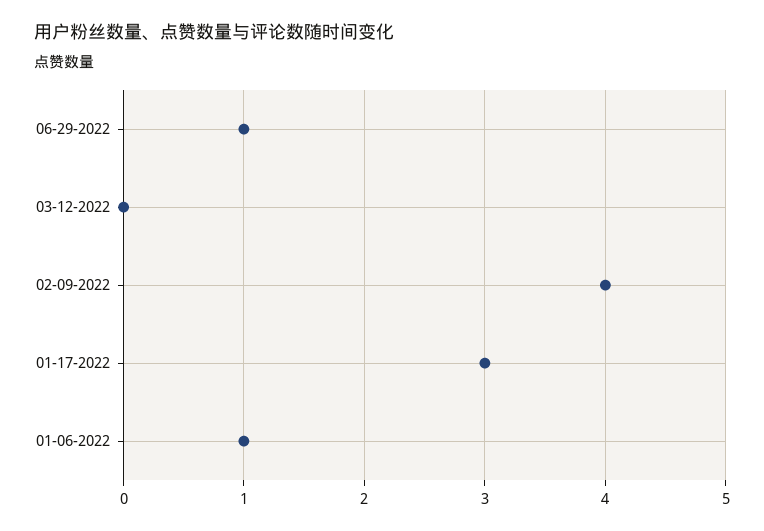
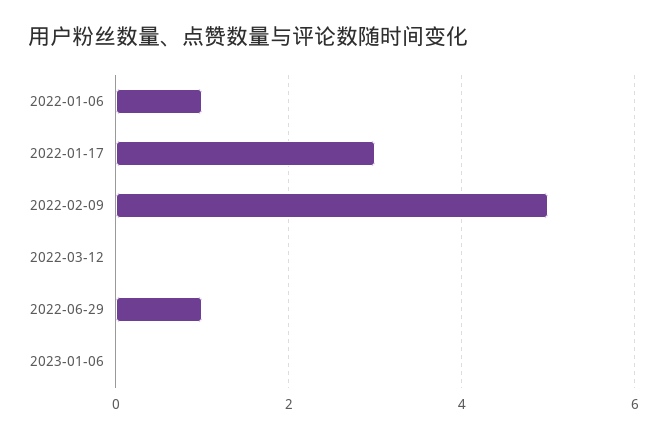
02-09-2022: 4 -> 5
2023-01-06: none -> 0

